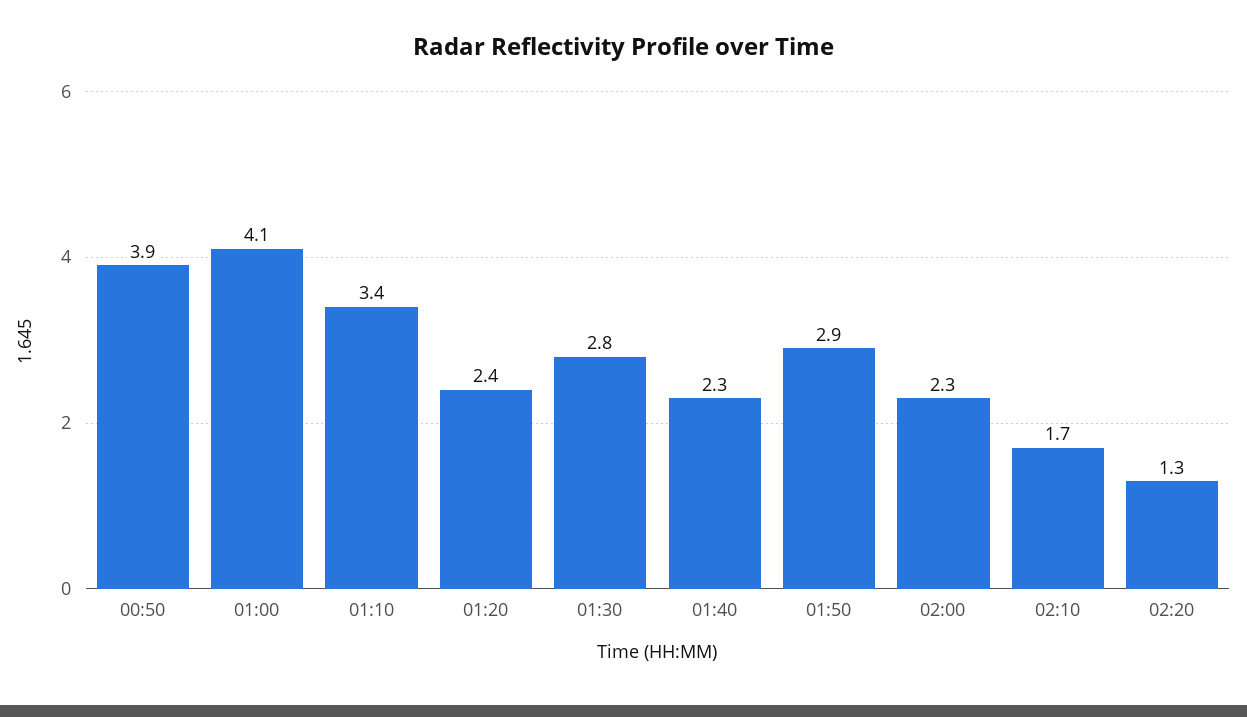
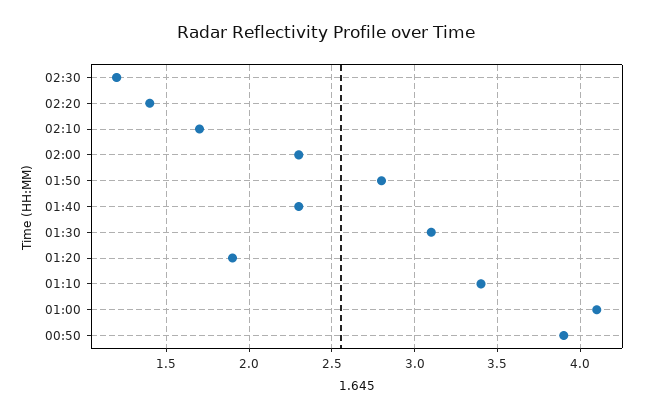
01:20: 2.4 -> 1.9
01:30: 2.8 -> 3.1
01:50: 2.9 -> 2.8
02:20: 1.3 -> 1.4
02:30: none -> 1.2

